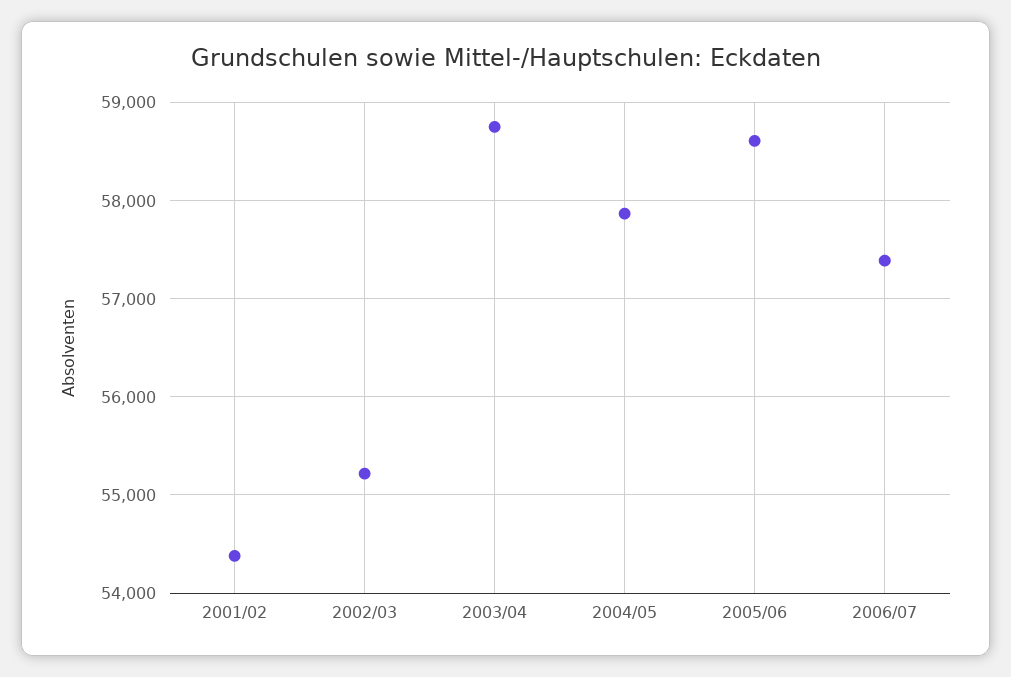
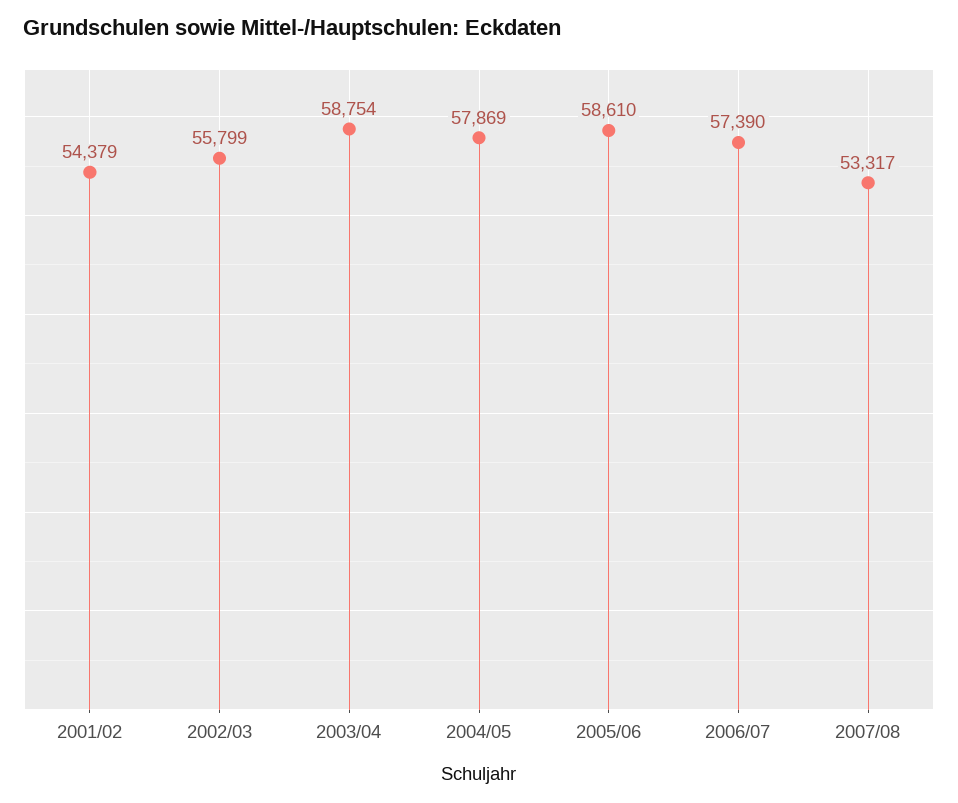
2002/03: 55200 -> 55799
2007/08: none -> 53317

